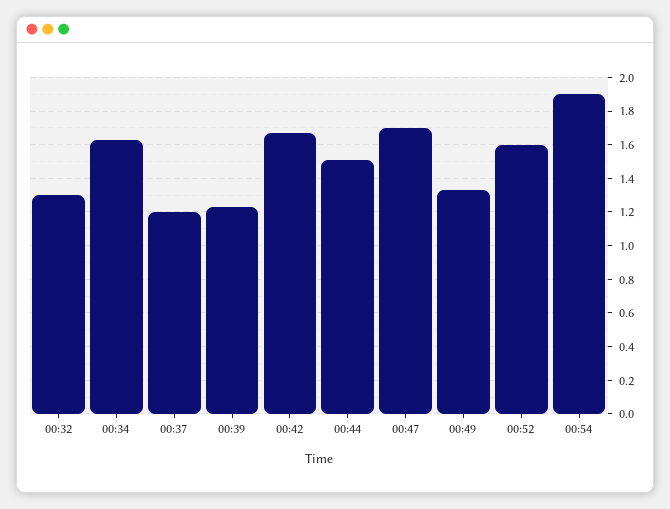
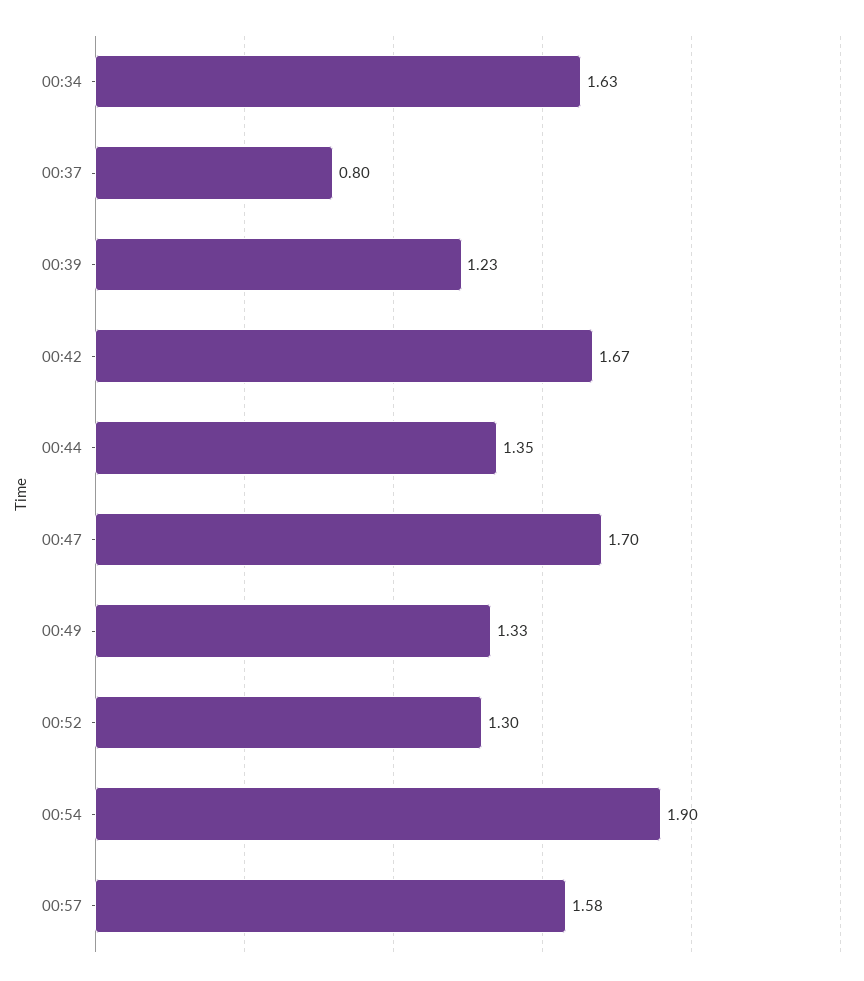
00:32: 1.3 -> none
00:37: 1.2 -> 0.8
00:44: 1.5 -> 1.35
00:52: 1.6 -> 1.3
00:57: none -> 1.58

